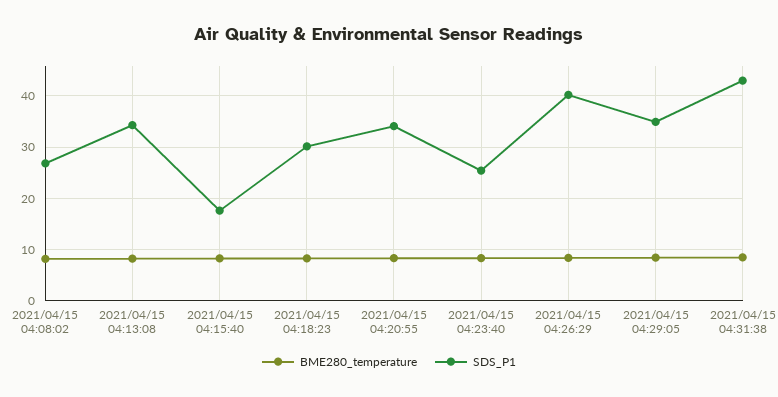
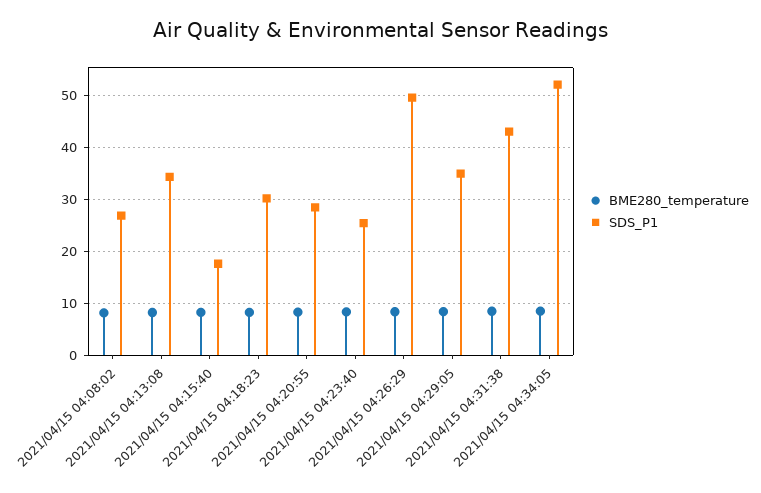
SDS_P1, 2021/04/15 04:20:55: 34 -> 28
SDS_P1, 2021/04/15 04:26:29: 40 -> 50
BME280_temperature, 2021/04/15 04:34:05: none -> 8
SDS_P1, 2021/04/15 04:34:05: none -> 52

